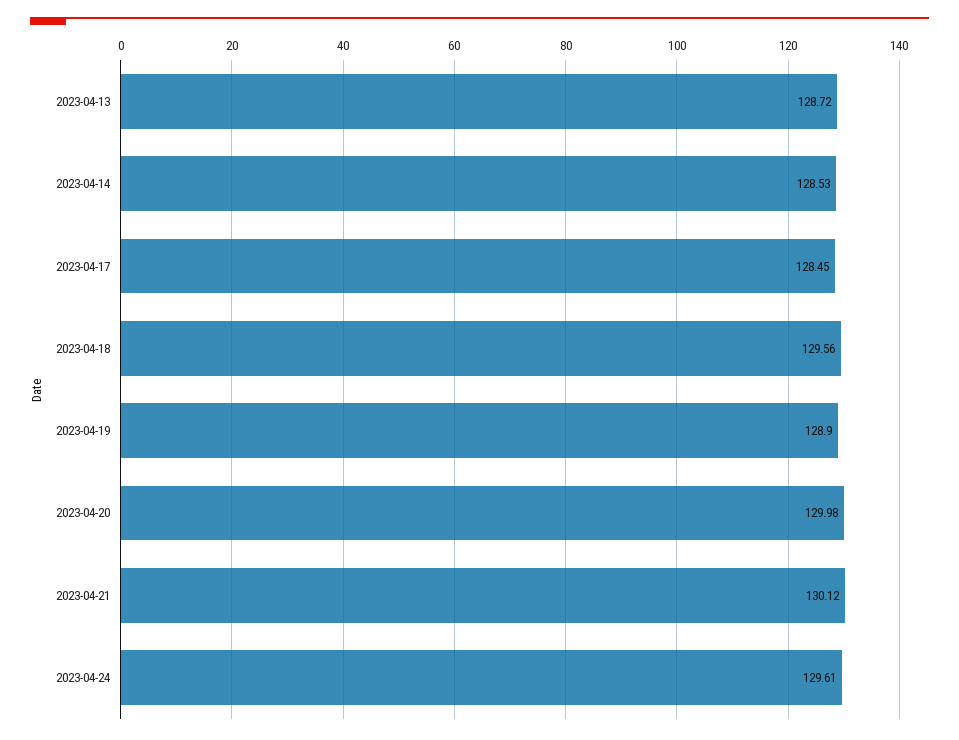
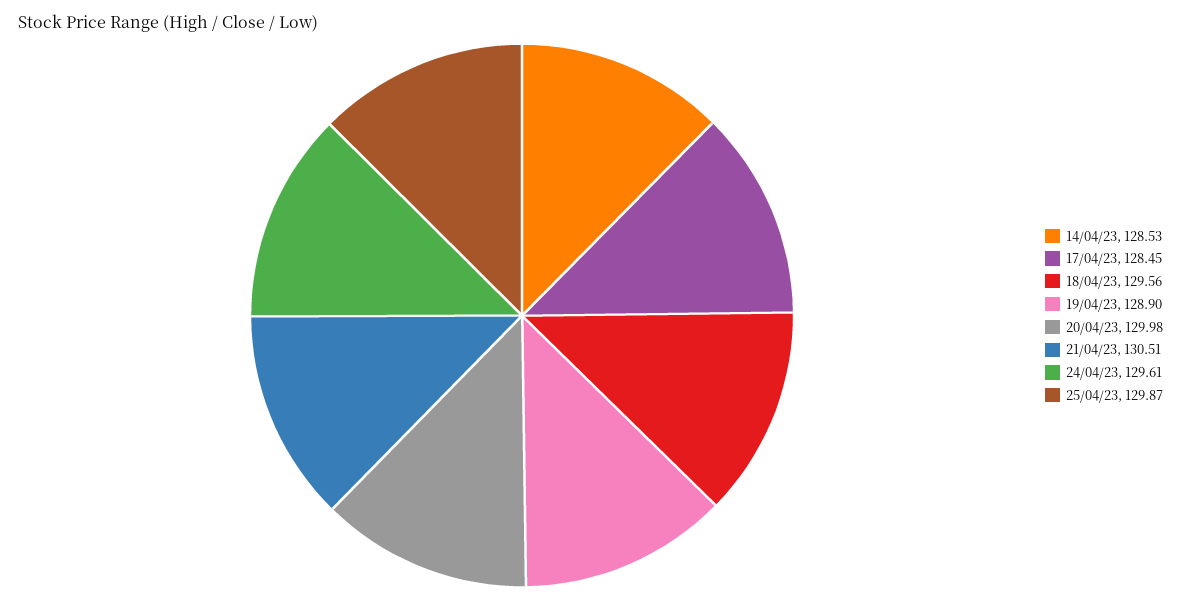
2023-04-13: 128.72 -> none
2023-04-21: 130.12 -> 130.51
25/04/23: none -> 129.87

